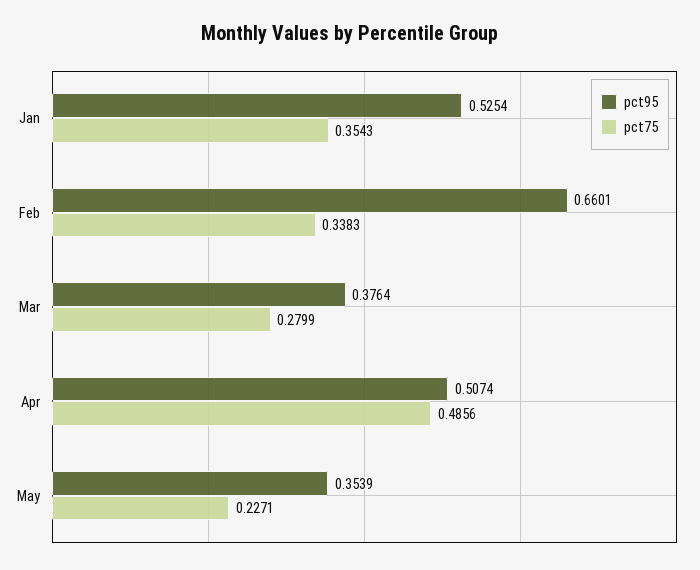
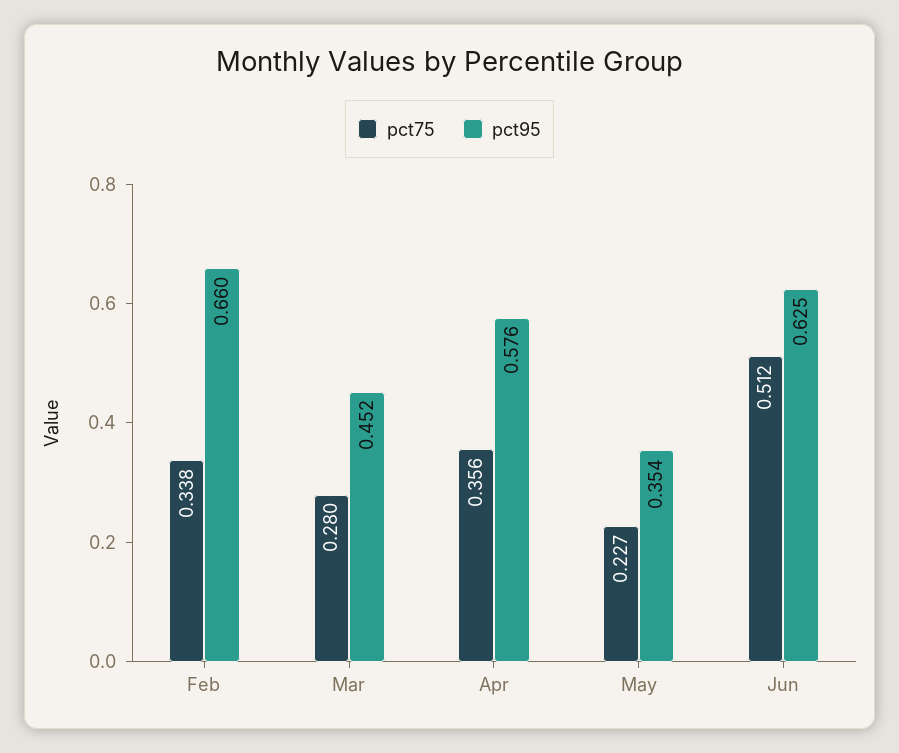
pct95, Jan: 0.5254 -> none
pct75, Jan: 0.3543 -> none
pct95, Mar: 0.3764 -> 0.452
pct95, Apr: 0.5074 -> 0.576
pct75, Apr: 0.4856 -> 0.356
pct75, Jun: none -> 0.512
pct95, Jun: none -> 0.625

